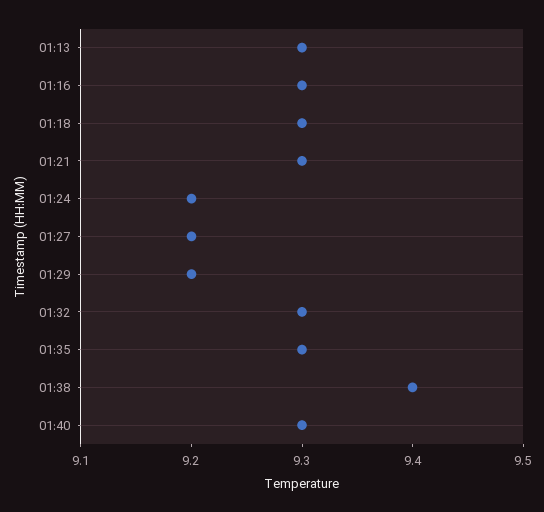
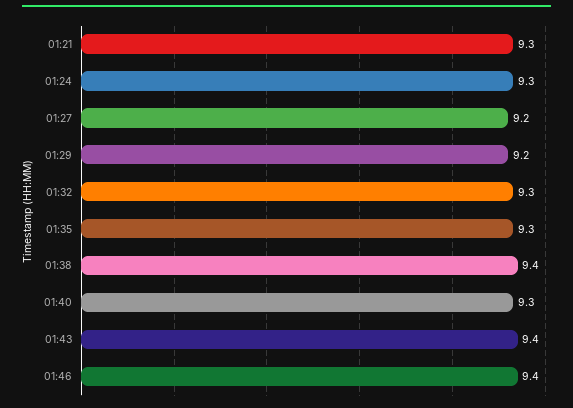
01:13: 9.3 -> none
01:16: 9.3 -> none
01:18: 9.3 -> none
01:24: 9.2 -> 9.3
01:43: none -> 9.4
01:46: none -> 9.4

